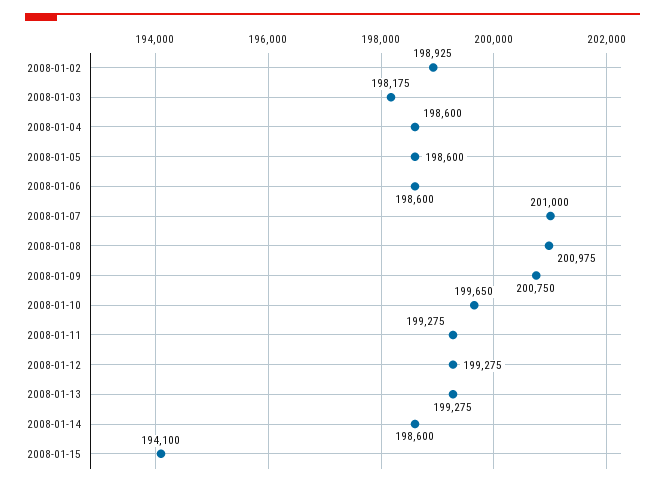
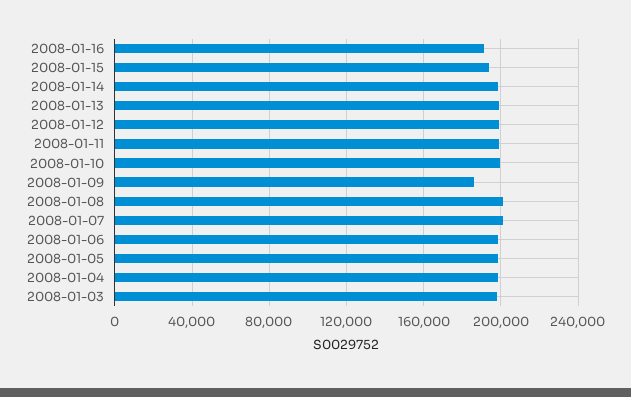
2008-01-02: 198925 -> none
2008-01-09: 200750 -> 185000
2008-01-16: none -> 190000

